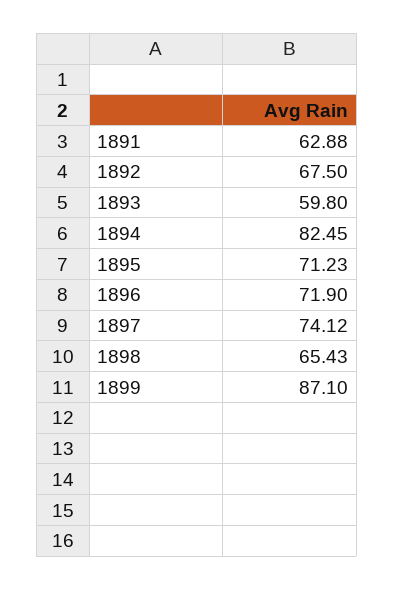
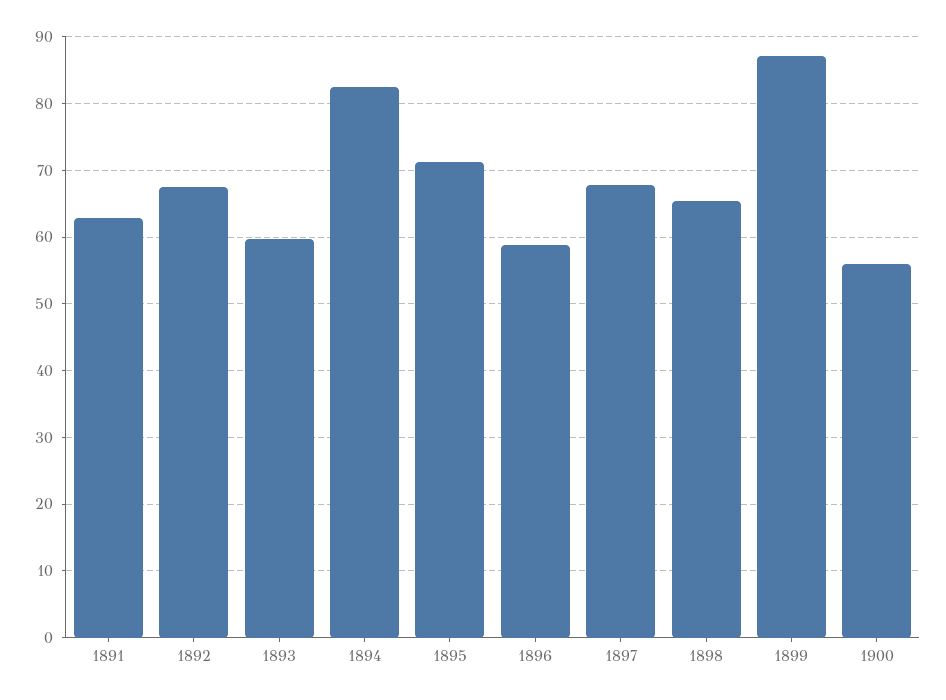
1896: 71.9 -> 59
1897: 74.12 -> 68
1900: none -> 56

